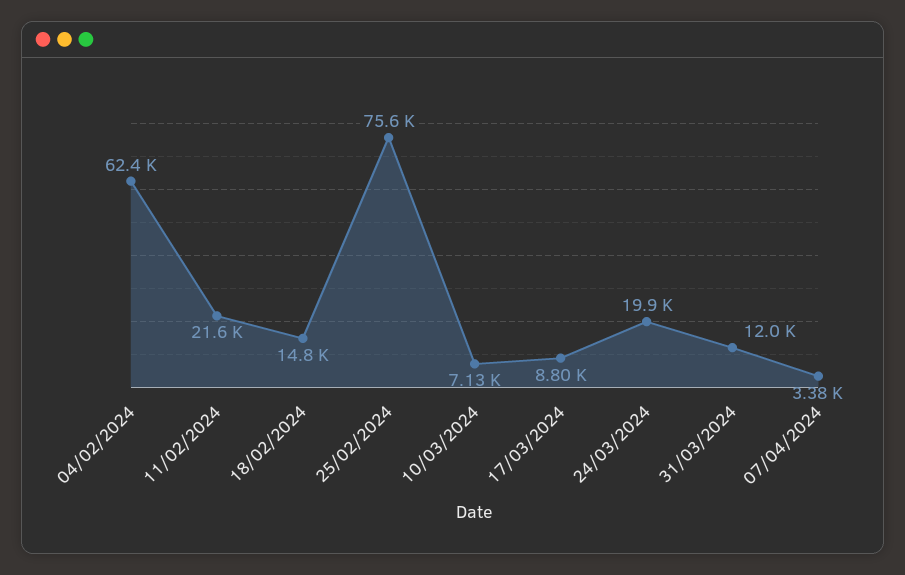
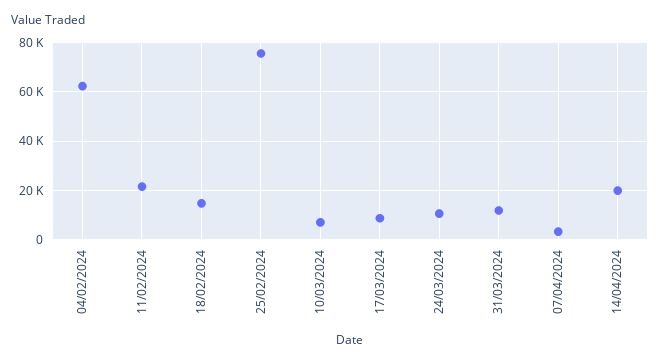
24/03/2024: 19900 -> 10000
14/04/2024: none -> 20000

